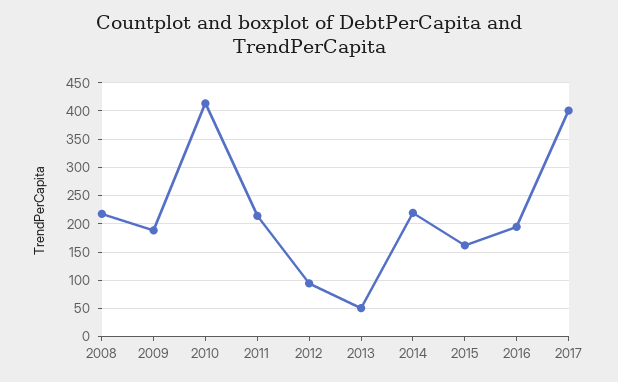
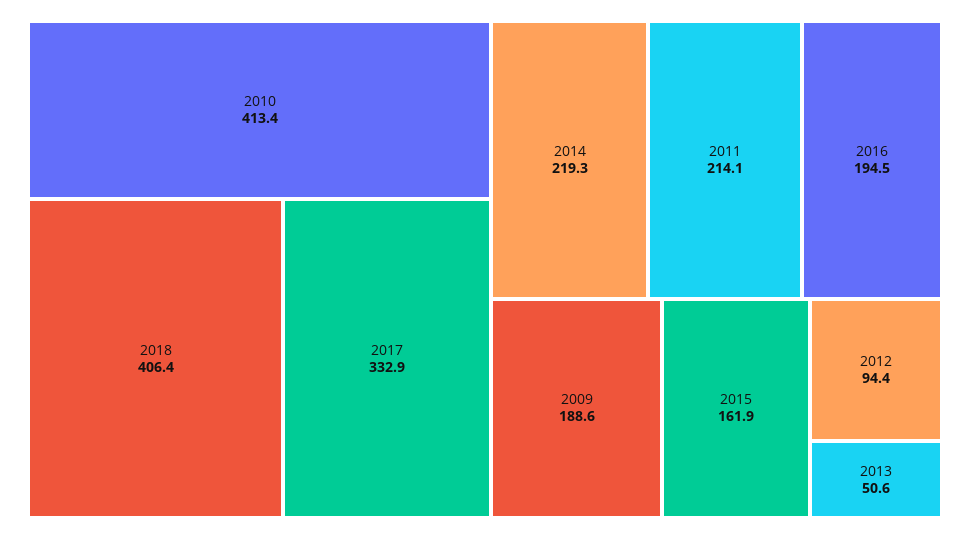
2008: 225 -> none
2017: 400 -> 332.9
2018: none -> 406.4

